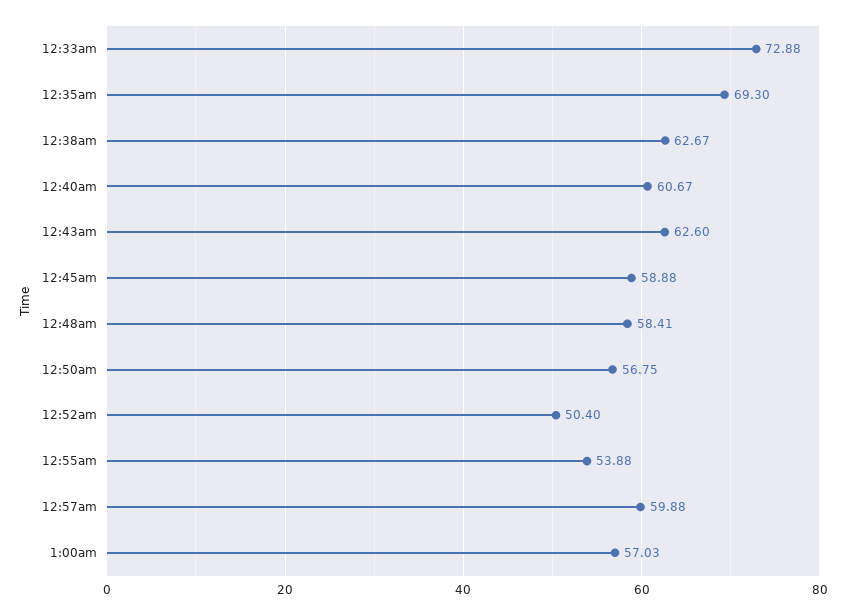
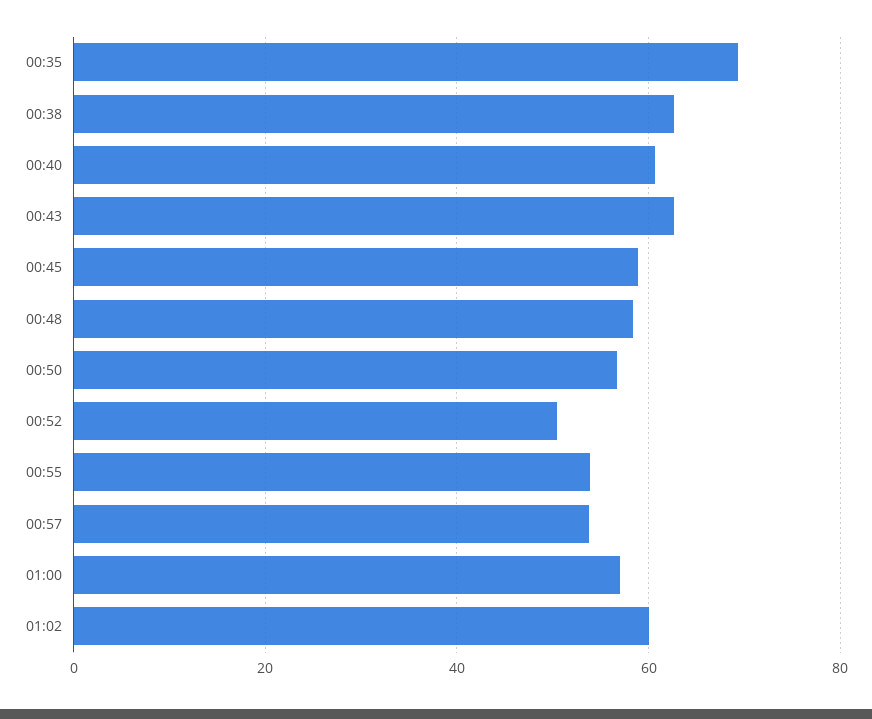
12:33am: 72.88 -> none
12:57am: 59.88 -> 54
01:02: none -> 60

